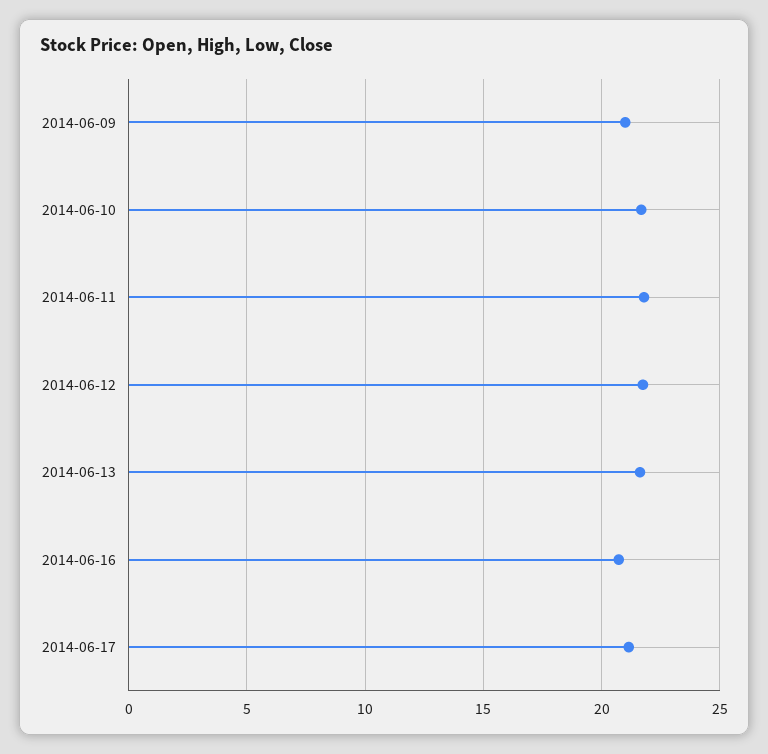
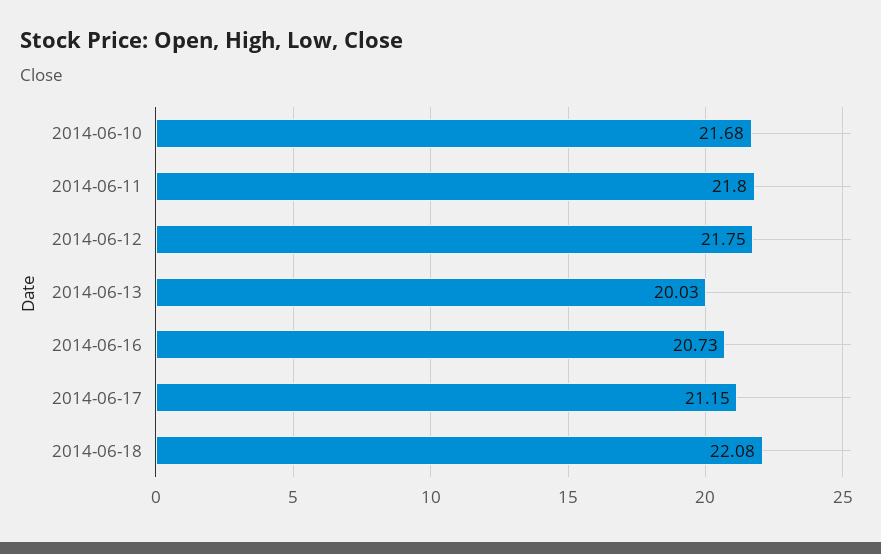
2014-06-09: 21 -> none
2014-06-13: 21.5 -> 20.03
2014-06-18: none -> 22.08

